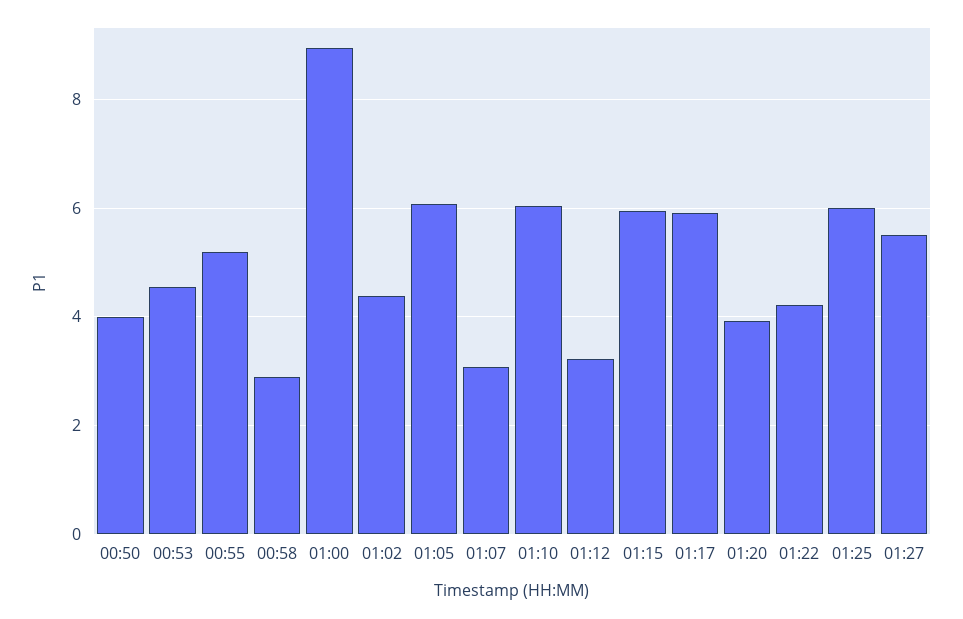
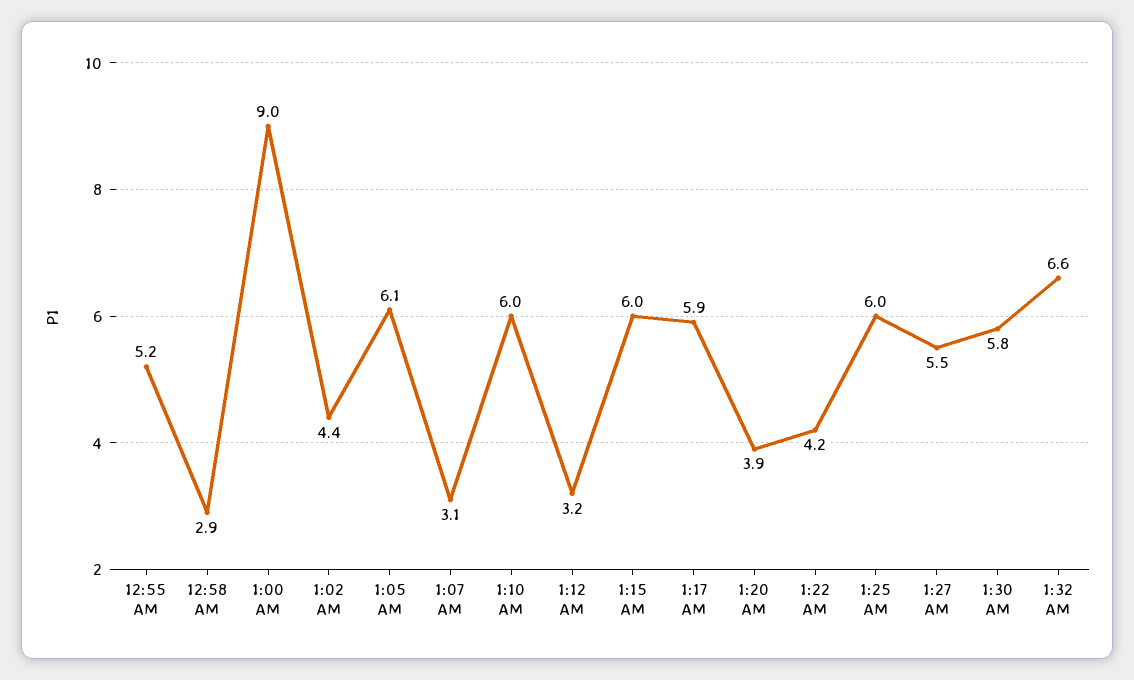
00:50: 4 -> none
00:53: 4.6 -> none
1:30 AM: none -> 5.8
1:32 AM: none -> 6.6

